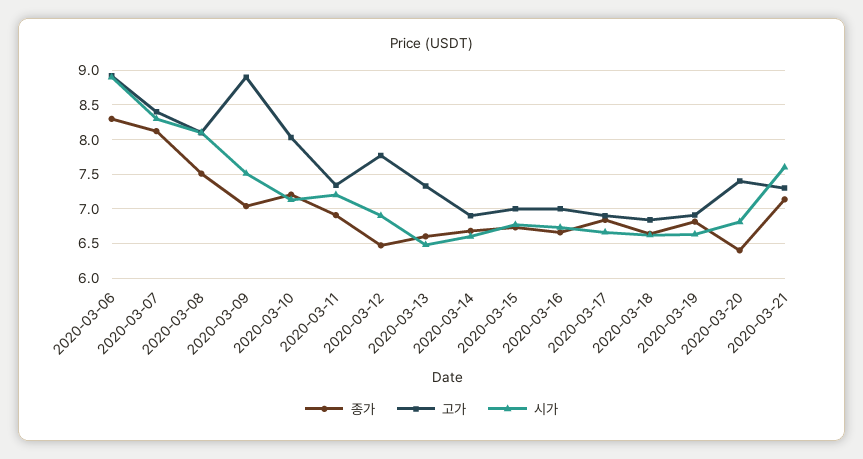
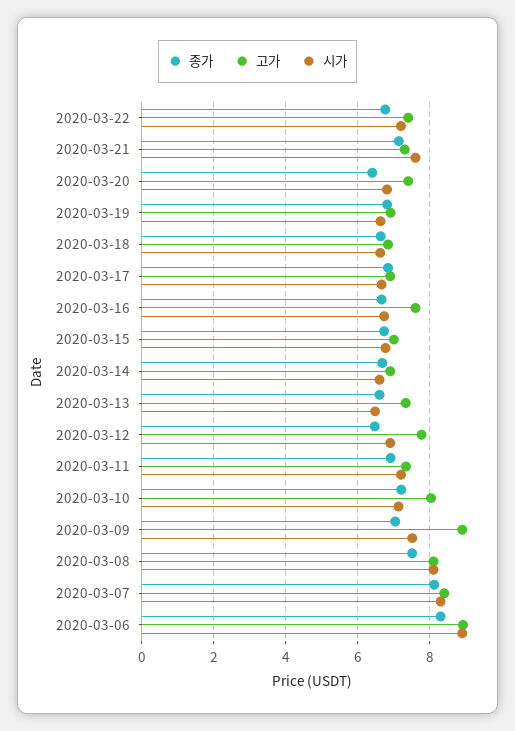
고가, 2020-03-16: 7 -> 7.6
종가, 2020-03-22: none -> 6.8
고가, 2020-03-22: none -> 7.4
시가, 2020-03-22: none -> 7.2

